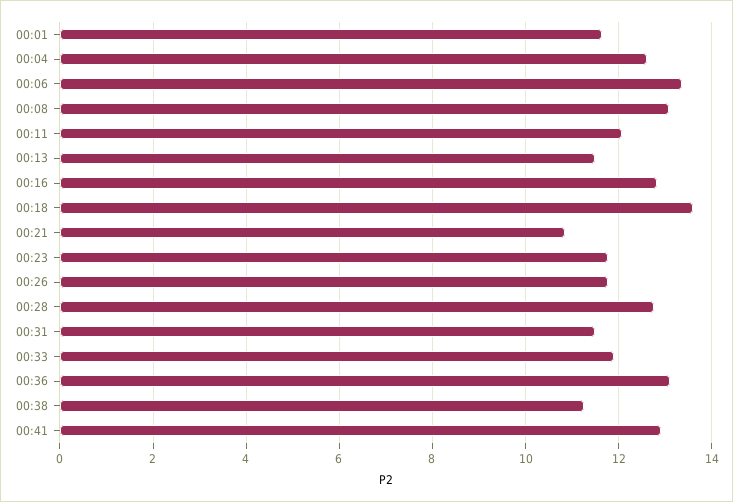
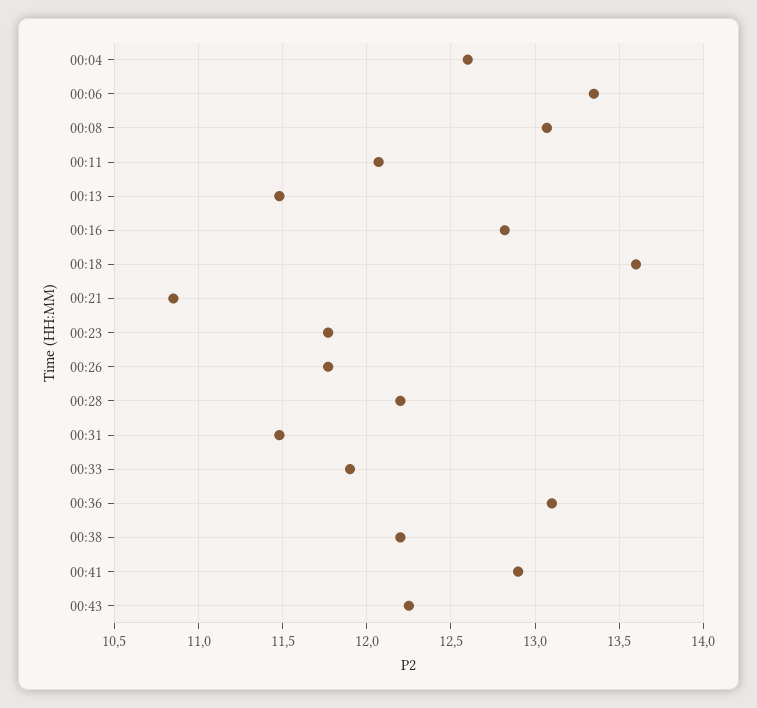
00:01: 11.6 -> none
00:28: 12.8 -> 12.2
00:38: 11.2 -> 12.2
00:43: none -> 12.25

